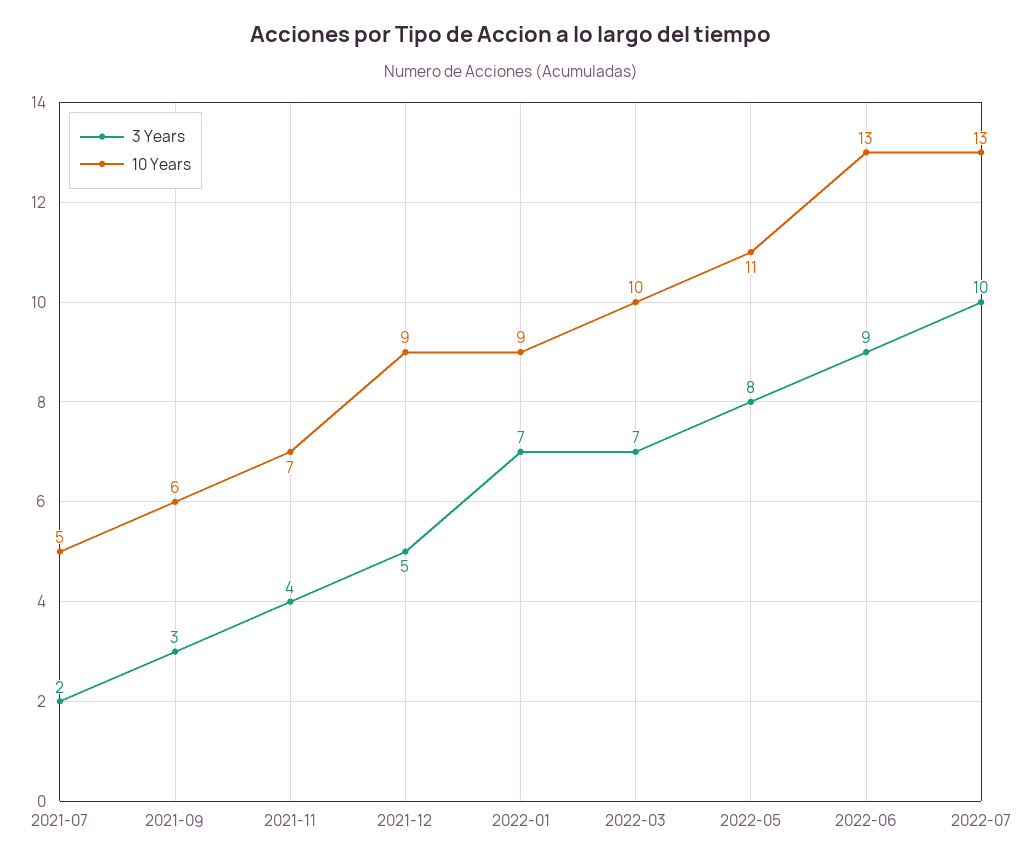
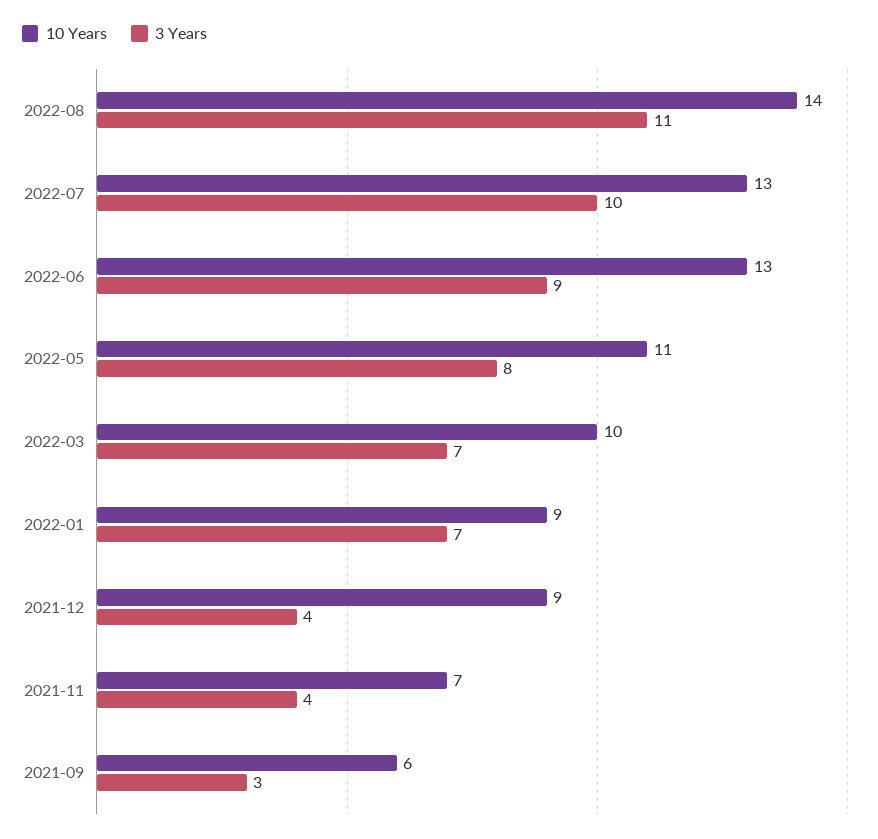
3 Years, 2021-07: 2 -> none
10 Years, 2021-07: 5 -> none
3 Years, 2021-12: 5 -> 4
10 Years, 2022-08: none -> 14
3 Years, 2022-08: none -> 11

